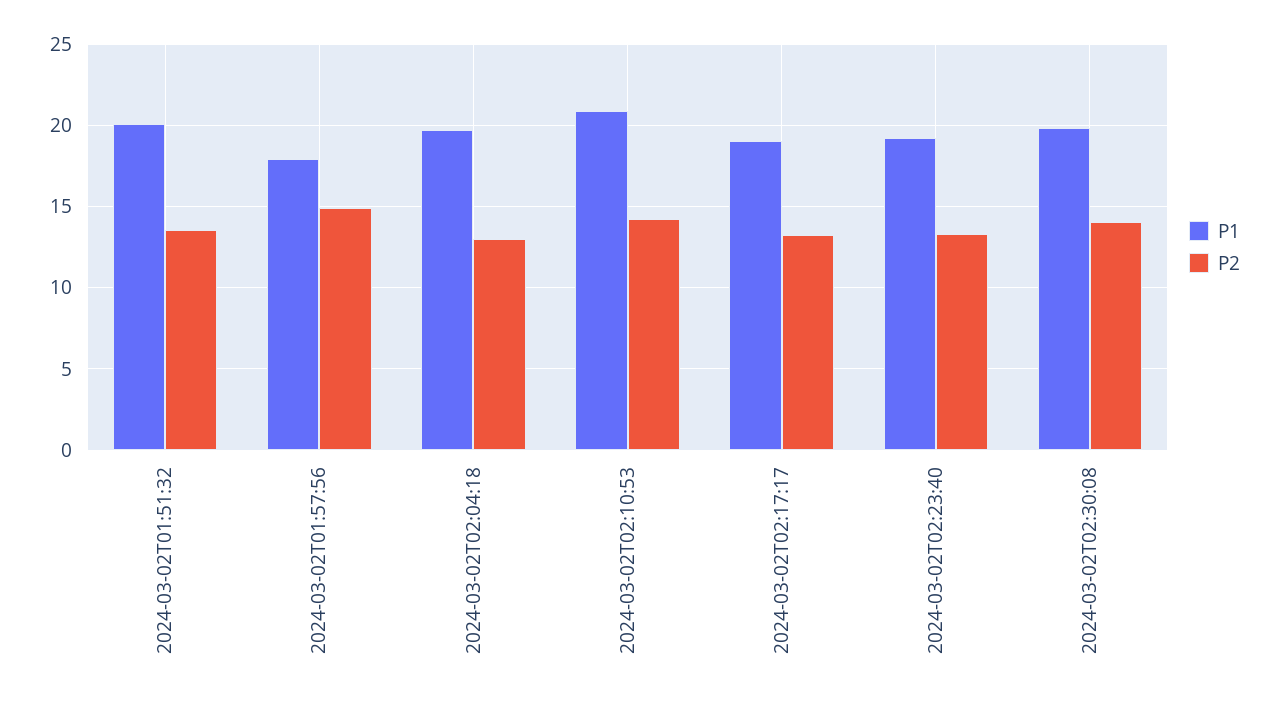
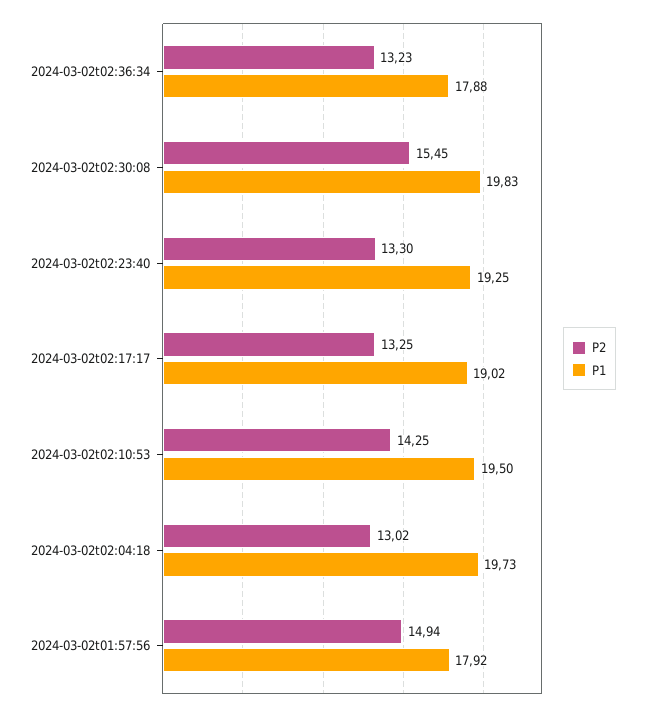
P1, 2024-03-02T01:51:32: 20 -> none
P2, 2024-03-02T01:51:32: 13.5 -> none
P1, 2024-03-02T02:10:53: 21 -> 19.5
P2, 2024-03-02T02:30:08: 14 -> 15.45
P2, 2024-03-02t02:36:34: none -> 13.23
P1, 2024-03-02t02:36:34: none -> 17.88

